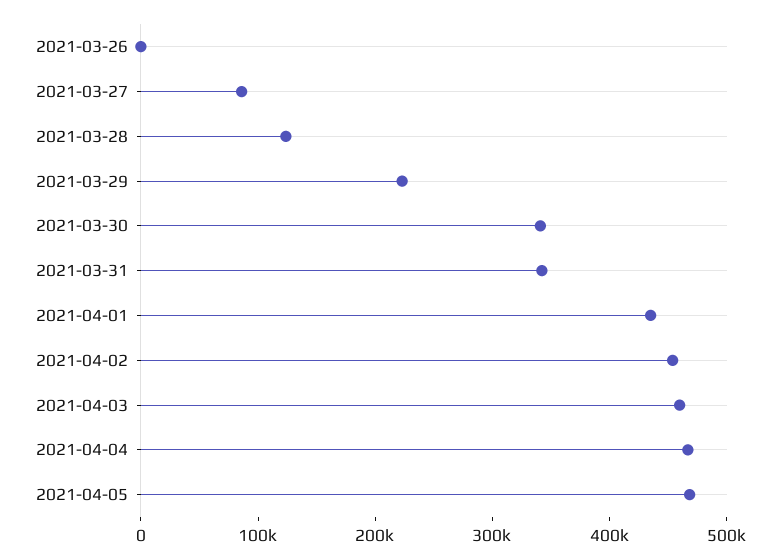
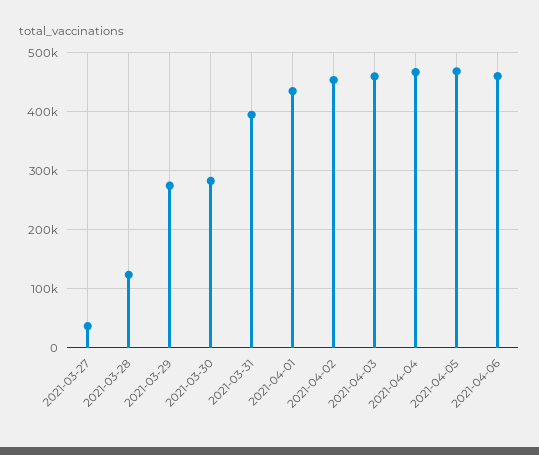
2021-03-26: 0 -> none
2021-03-27: 80000 -> 40000
2021-03-29: 220000 -> 280000
2021-03-30: 340000 -> 280000
2021-03-31: 340000 -> 400000
2021-04-06: none -> 460000

